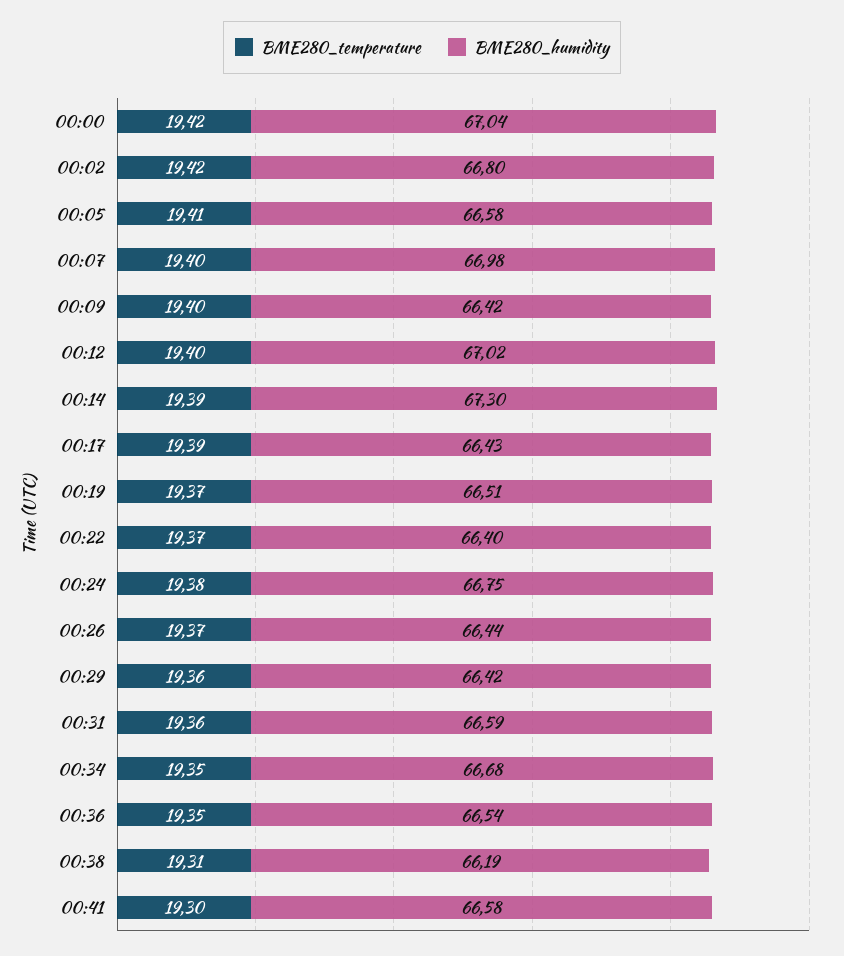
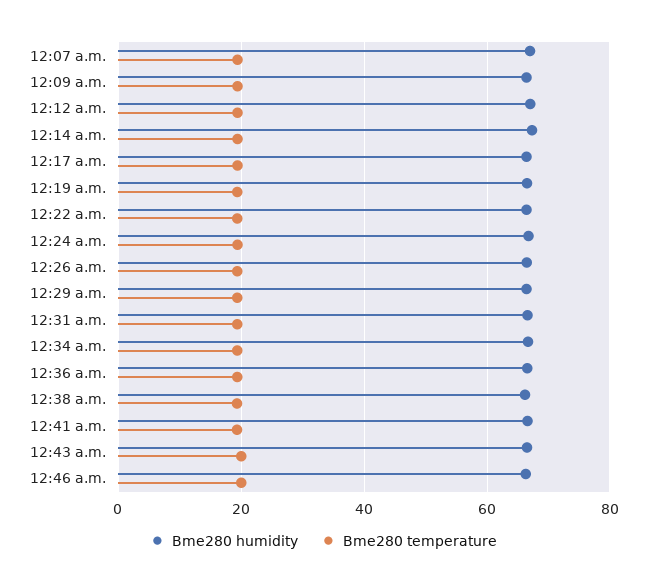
BME280_temperature, 00:00: 19.42 -> none
BME280_humidity, 00:00: 67.04 -> none
BME280_temperature, 00:02: 19.42 -> none
BME280_humidity, 00:02: 66.8 -> none
BME280_temperature, 00:05: 19.41 -> none
BME280_humidity, 00:05: 66.58 -> none
BME280_humidity, 12:43 a.m.: none -> 66
BME280_temperature, 12:43 a.m.: none -> 20
BME280_humidity, 12:46 a.m.: none -> 66
BME280_temperature, 12:46 a.m.: none -> 20

